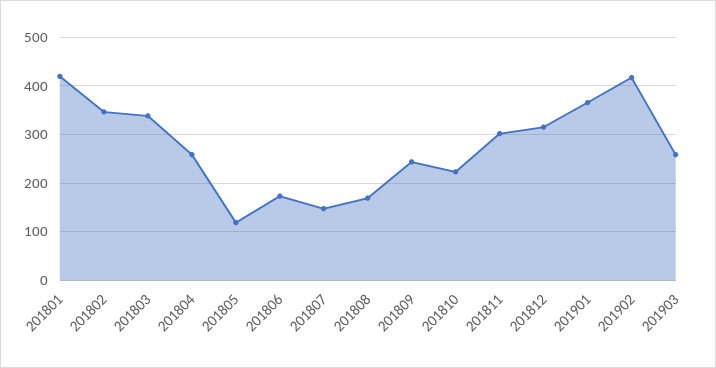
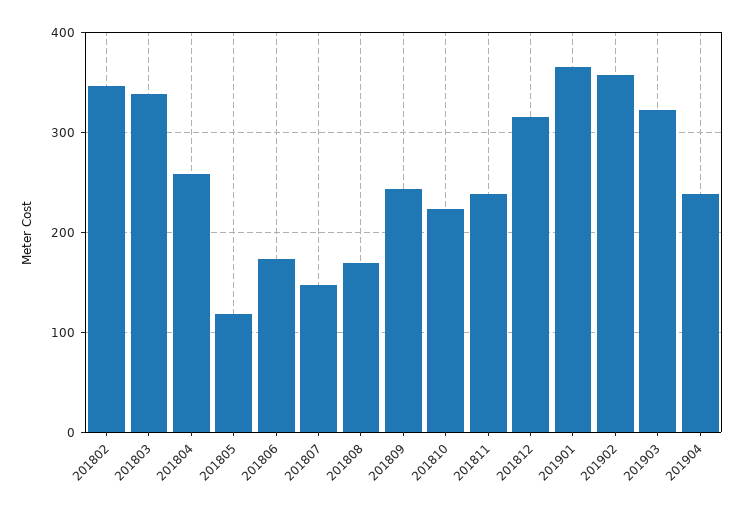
201801: 420 -> none
201811: 300 -> 240
201902: 420 -> 360
201903: 260 -> 320
201904: none -> 240

